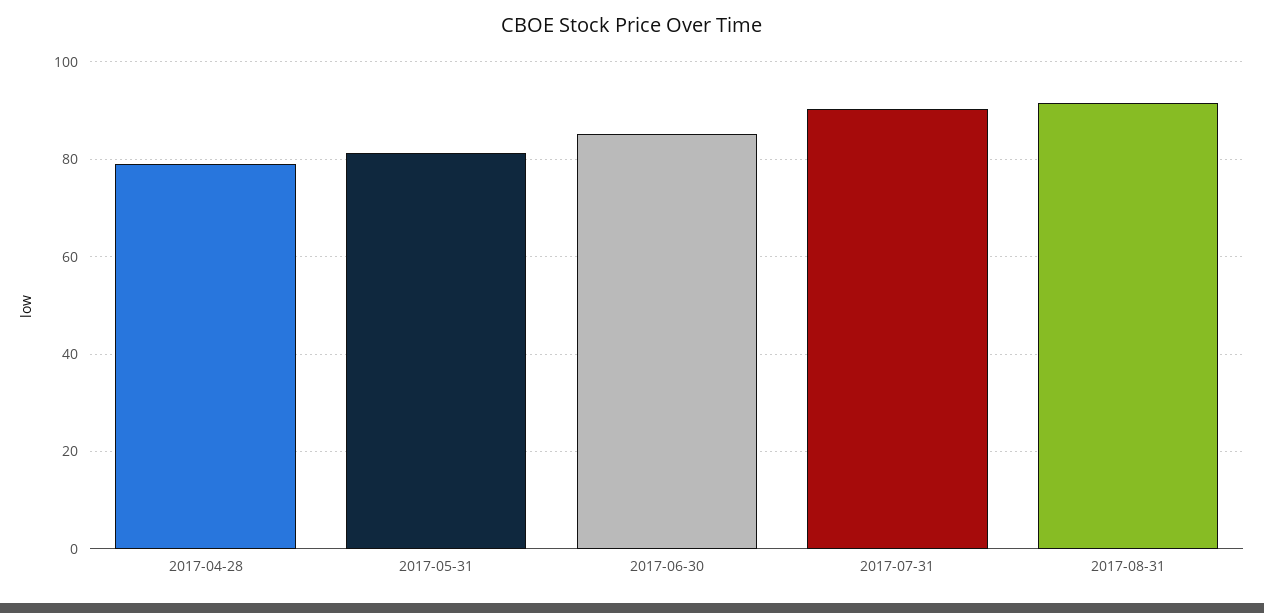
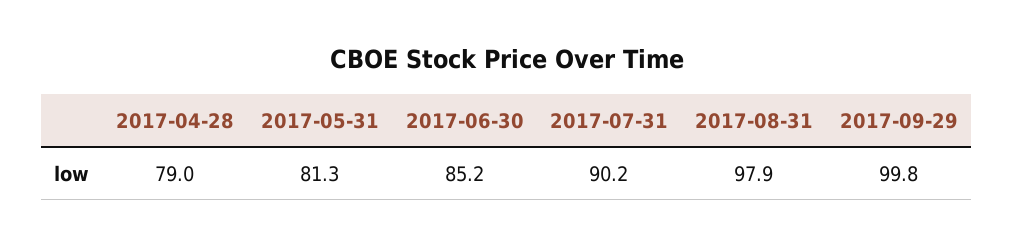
2017-08-31: 92 -> 97.9
2017-09-29: none -> 99.8

